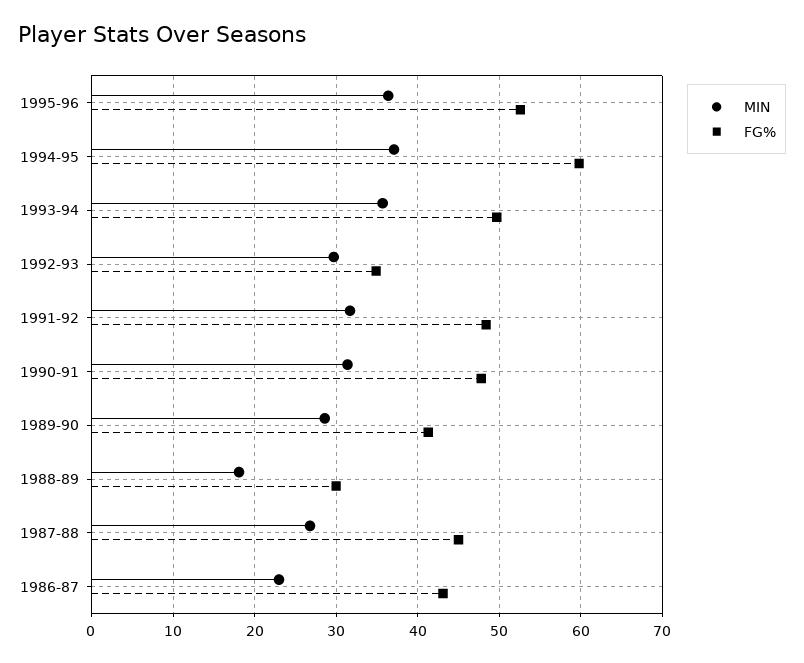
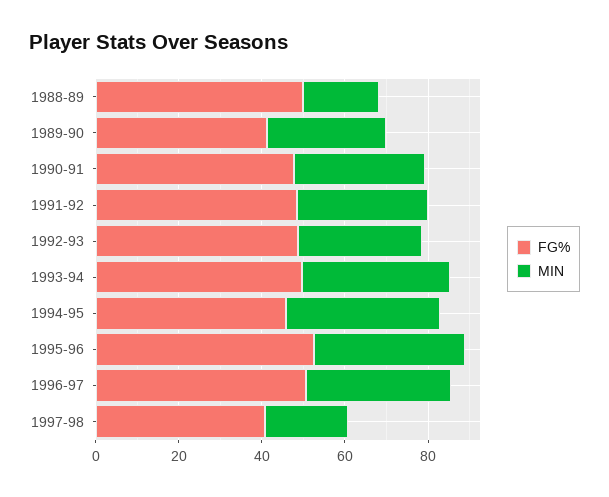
FG%, 1994-95: 60 -> 45
FG%, 1992-93: 35 -> 50
FG%, 1988-89: 30 -> 50
MIN, 1987-88: 27 -> none
FG%, 1987-88: 45 -> none
MIN, 1986-87: 23 -> none
FG%, 1986-87: 43 -> none
FG%, 1996-97: none -> 50
MIN, 1996-97: none -> 35
FG%, 1997-98: none -> 40
MIN, 1997-98: none -> 20

